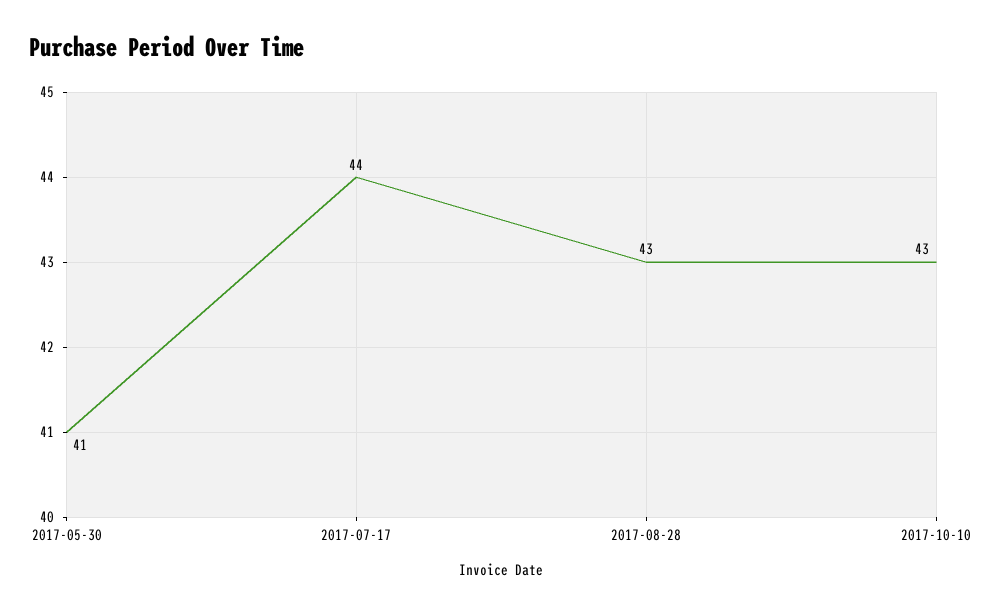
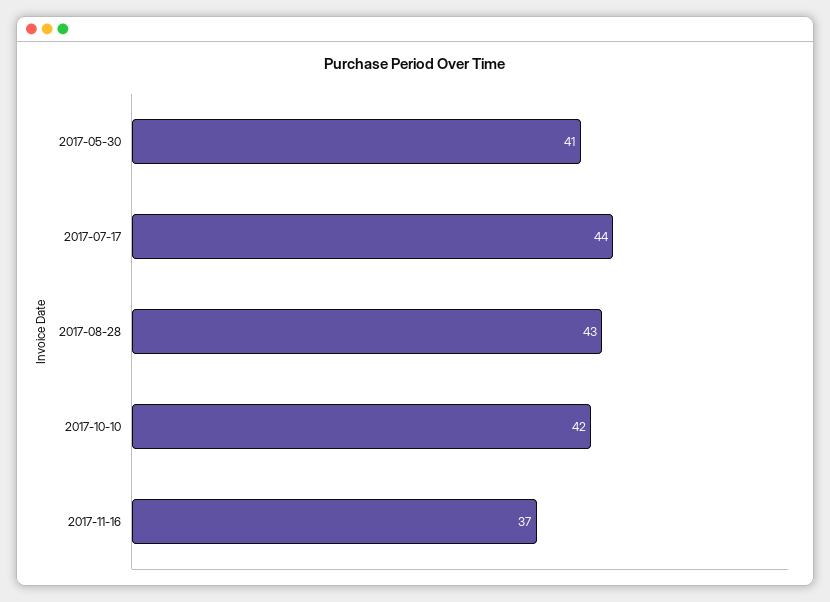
2017-10-10: 43 -> 42
2017-11-16: none -> 37

